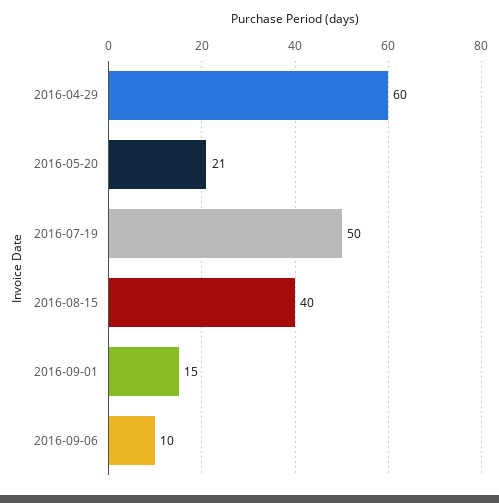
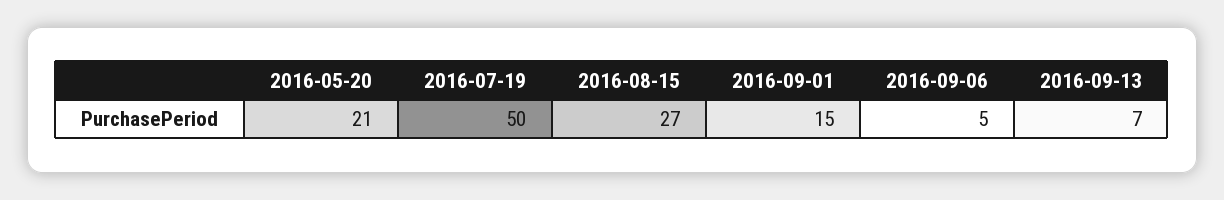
2016-04-29: 60 -> none
2016-08-15: 40 -> 27
2016-09-06: 10 -> 5
2016-09-13: none -> 7

